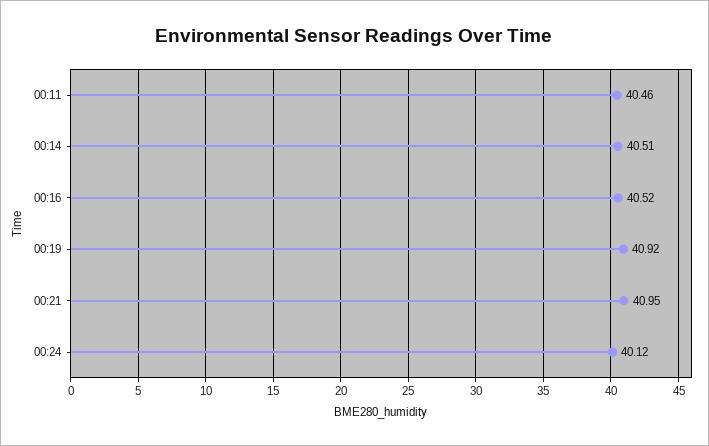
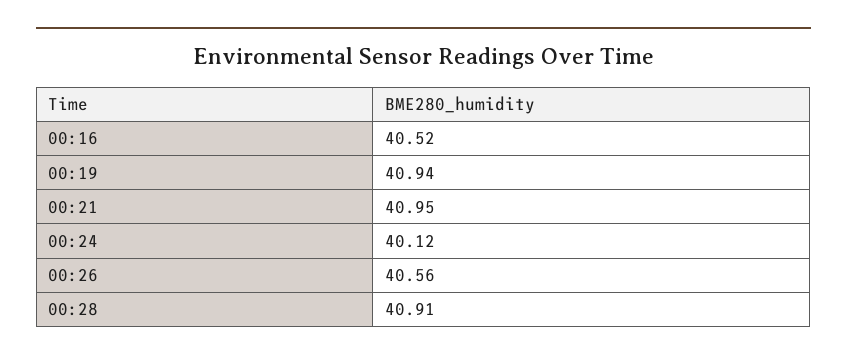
00:11: 40.46 -> none
00:14: 40.51 -> none
00:19: 40.92 -> 40.94
00:26: none -> 40.56
00:28: none -> 40.91

